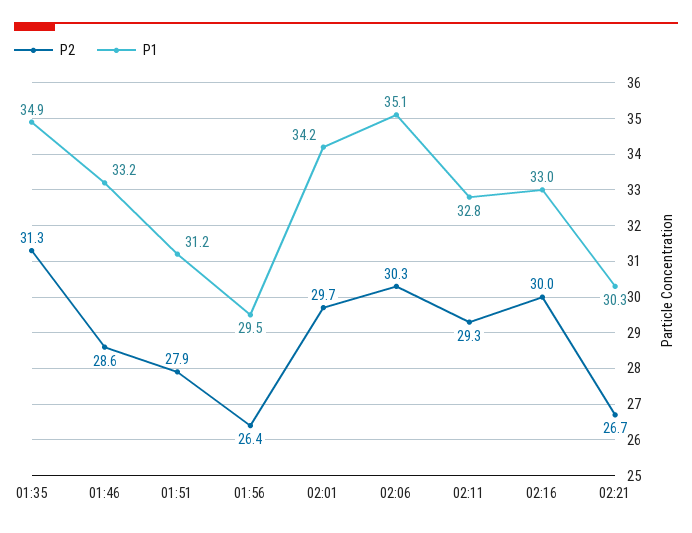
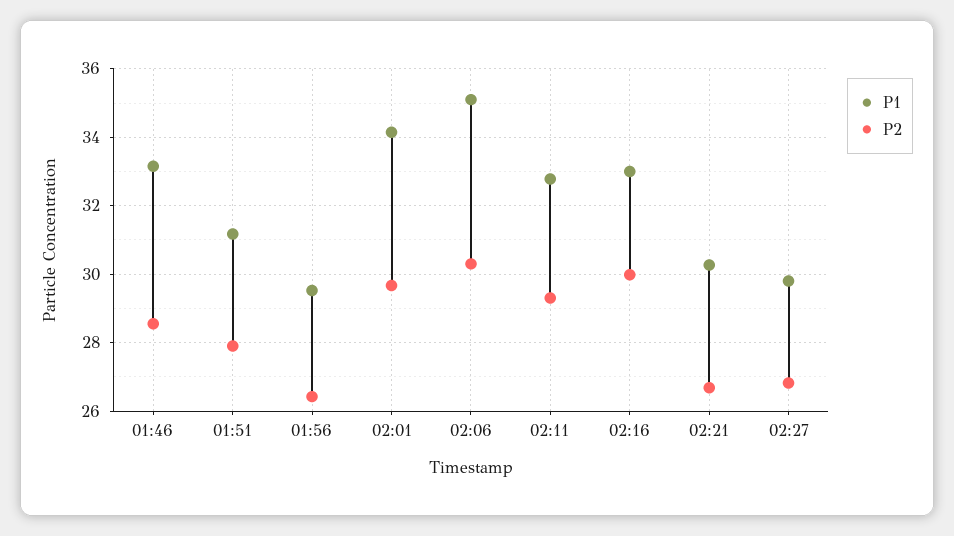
P2, 01:35: 31.3 -> none
P1, 01:35: 34.9 -> none
P1, 02:27: none -> 29.8
P2, 02:27: none -> 26.8

